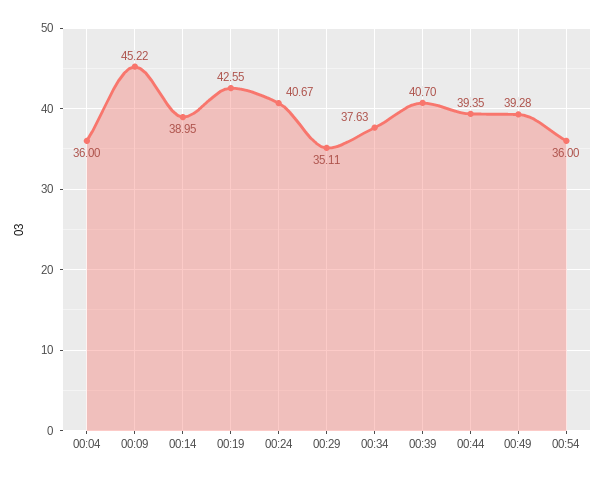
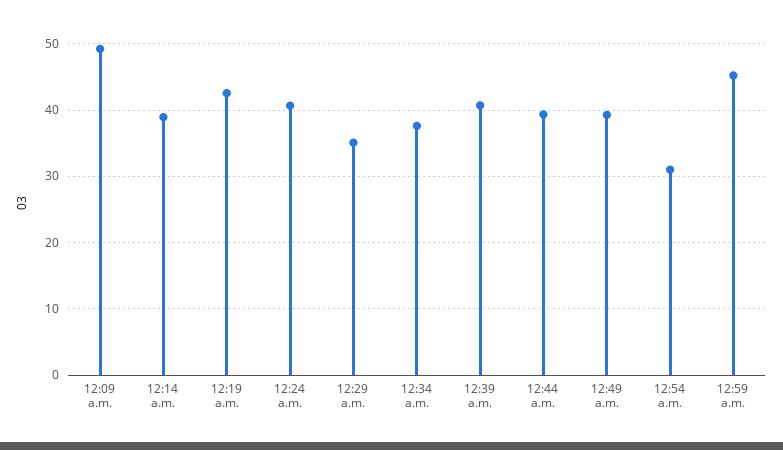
00:04: 36 -> none
00:09: 45.22 -> 49
00:54: 36 -> 31
12:59 a.m.: none -> 45

